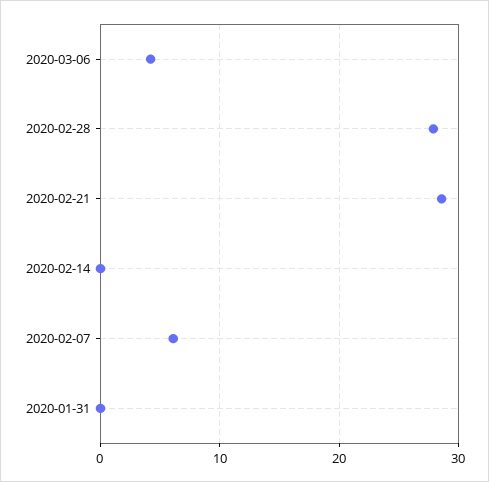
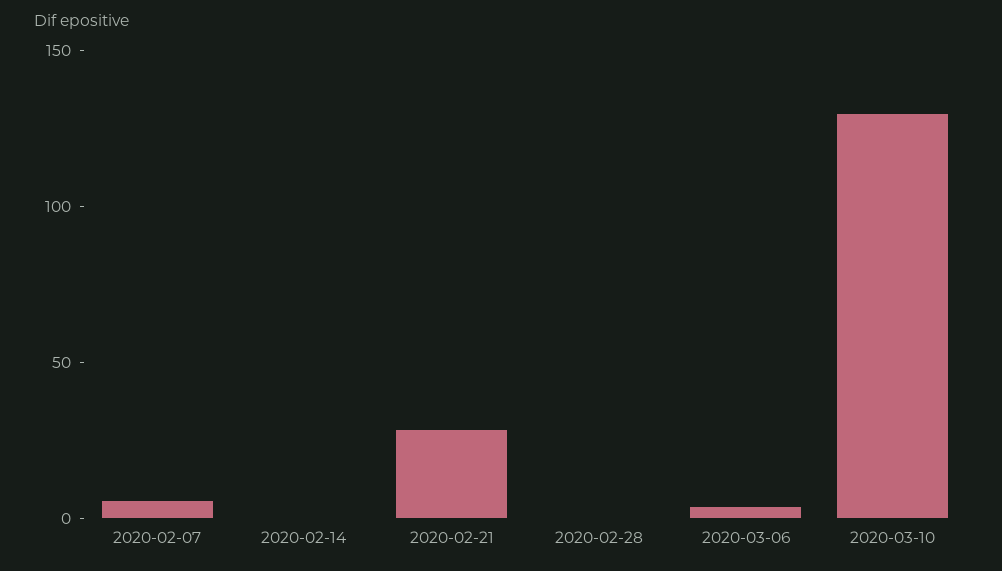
2020-02-28: 28 -> 0
2020-01-31: 0 -> none
2020-03-10: none -> 130

